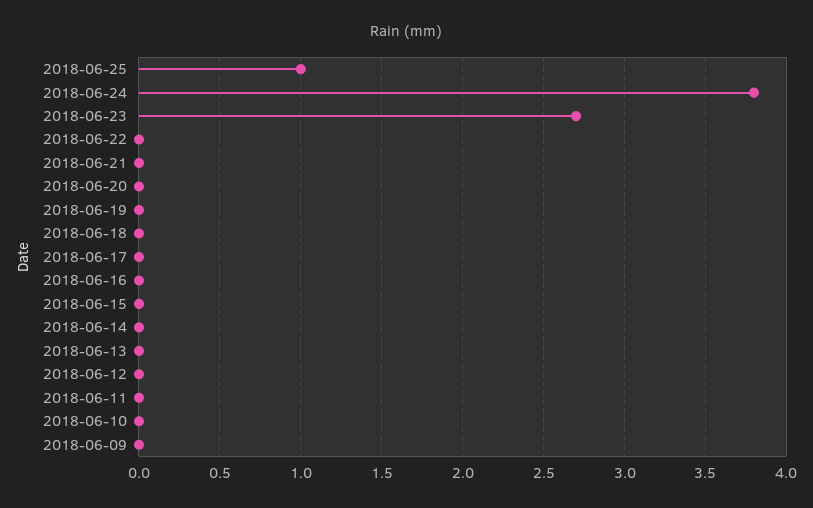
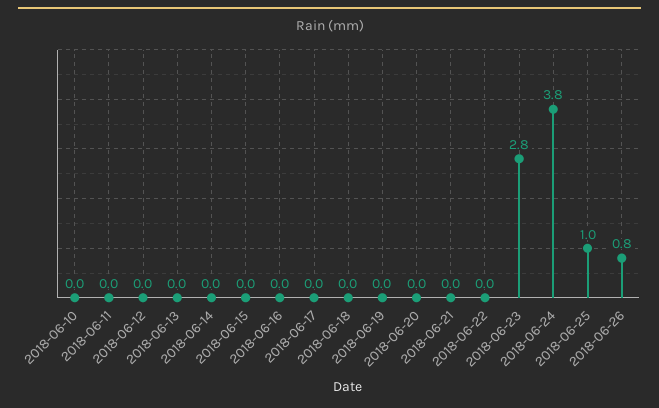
2018-06-23: 2.7 -> 2.8
2018-06-09: 0 -> none
2018-06-26: none -> 0.8

